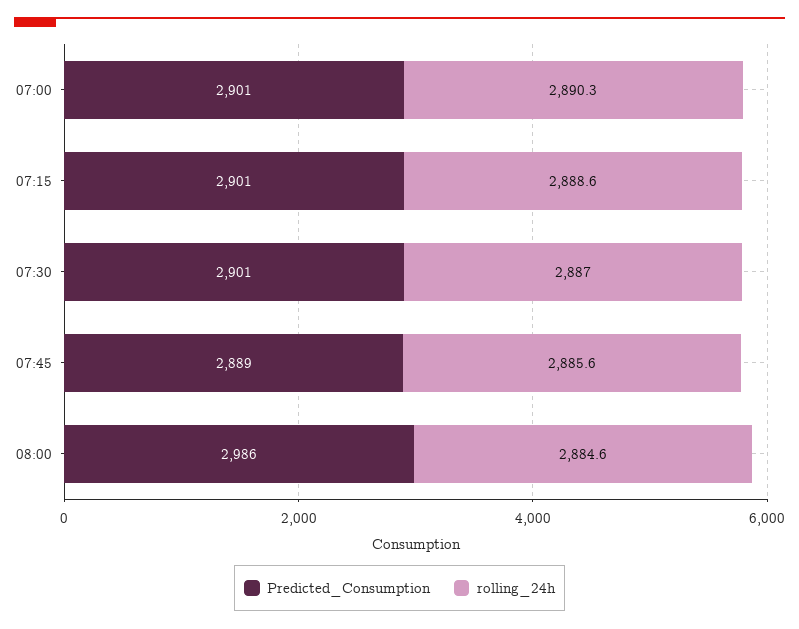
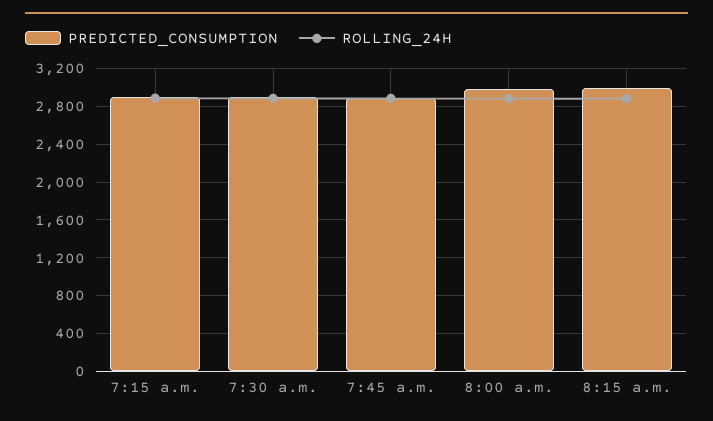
Predicted_Consumption, 07:00: 2901 -> none
rolling_24h, 07:00: 2890.3 -> none
Predicted_Consumption, 8:15 a.m.: none -> 3000
rolling_24h, 8:15 a.m.: none -> 2900

